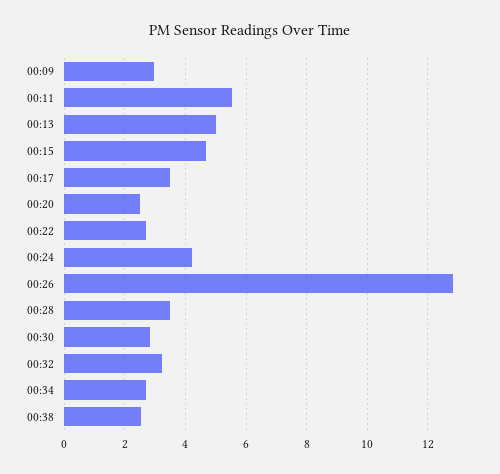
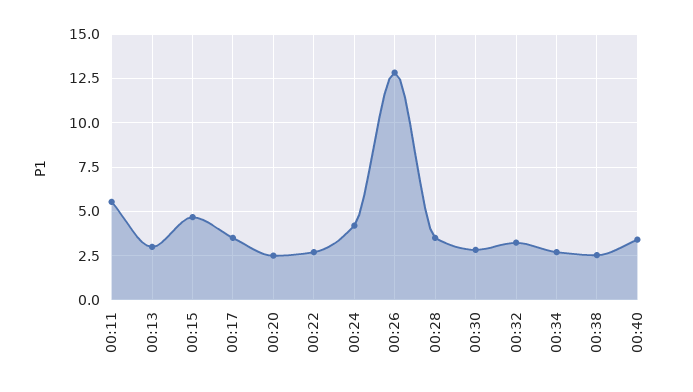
00:09: 3 -> none
00:13: 5 -> 3
00:40: none -> 3.5

